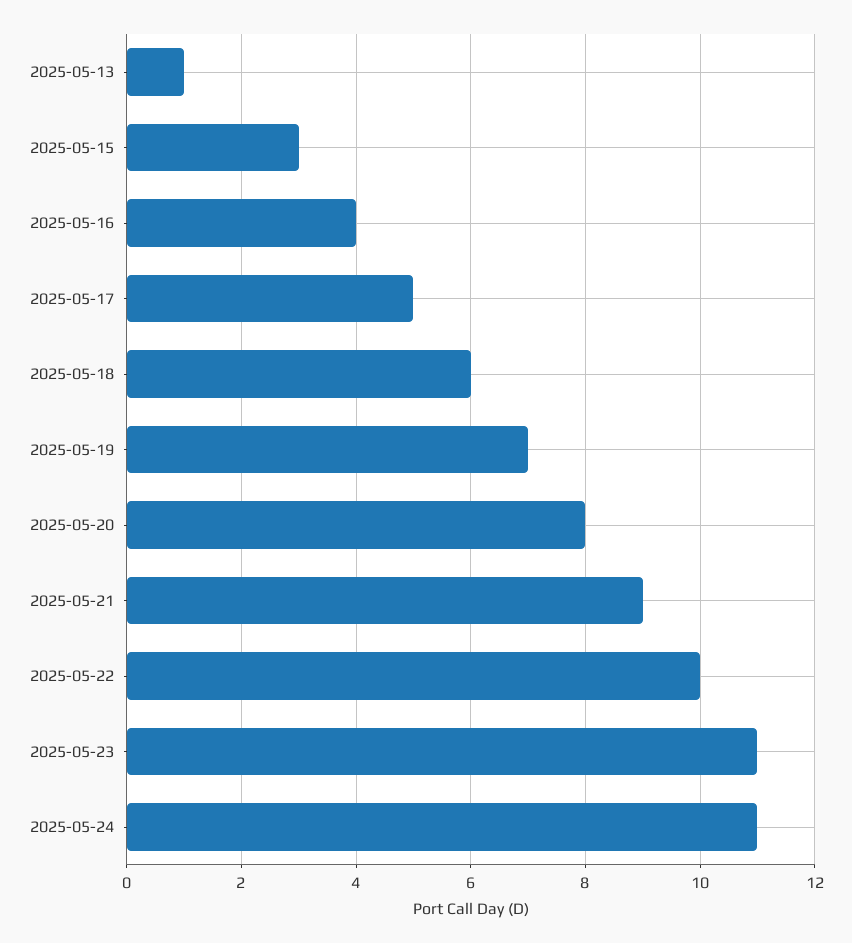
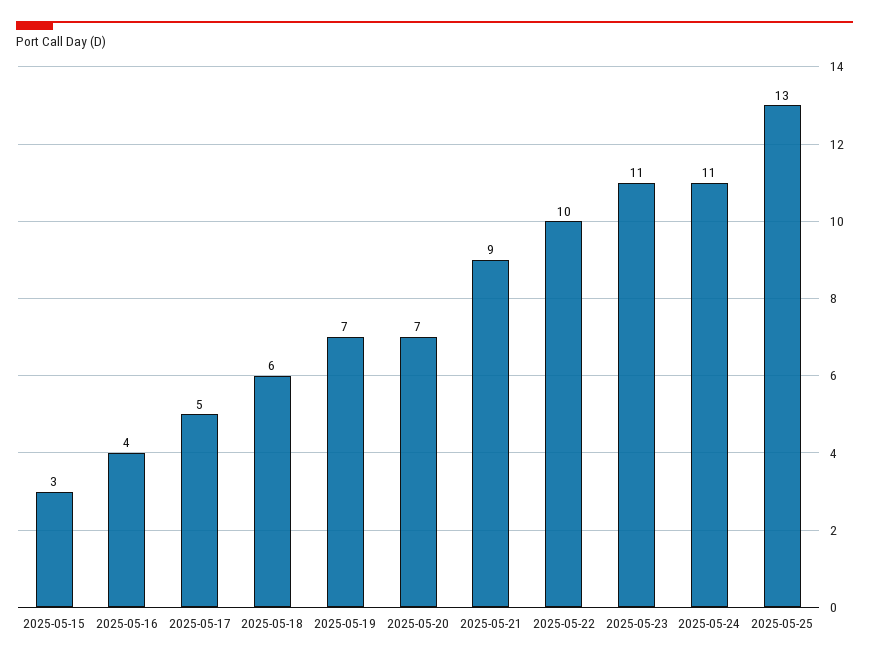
2025-05-13: 1 -> none
2025-05-20: 8 -> 7
2025-05-25: none -> 13

